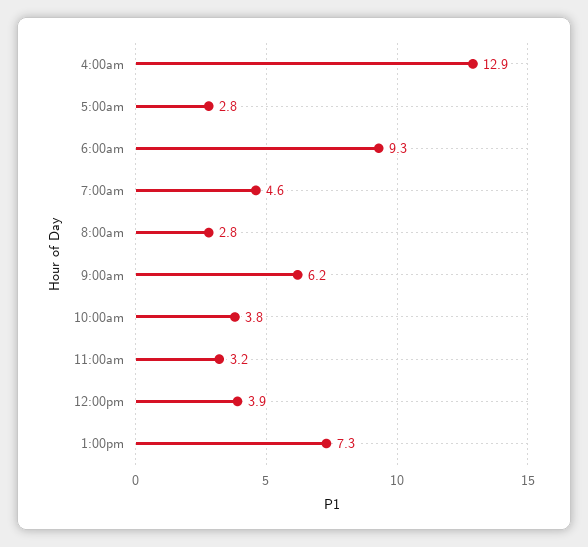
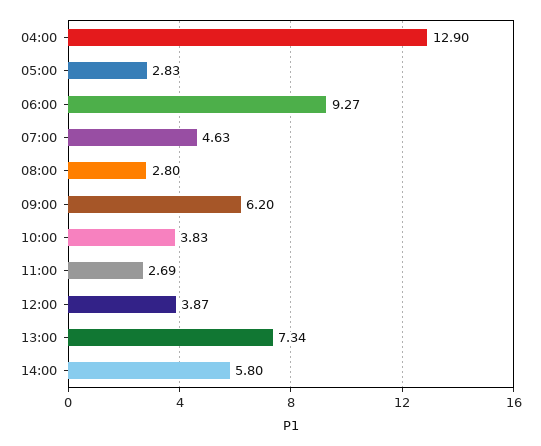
11:00am: 3.2 -> 2.69
14:00: none -> 5.8

